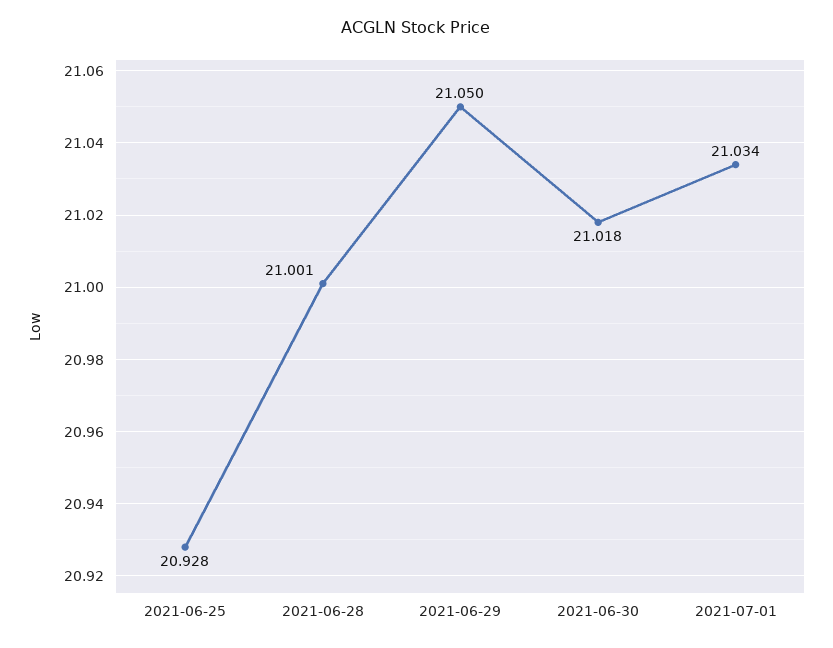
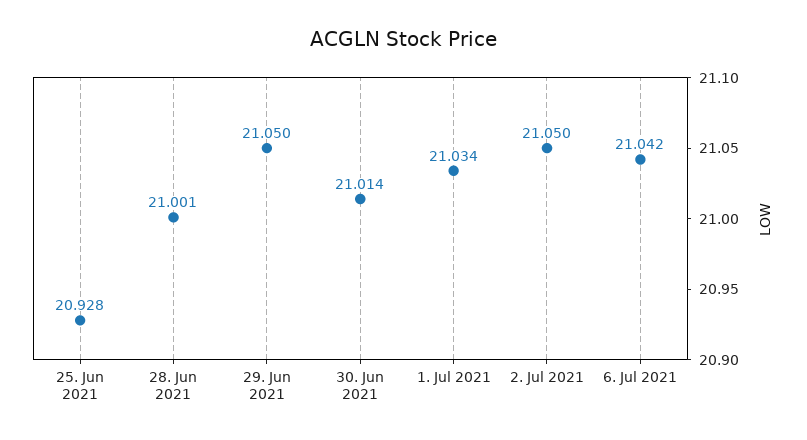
2021-06-30: 21.018 -> 21.014
2. Jul 2021: none -> 21.05
6. Jul 2021: none -> 21.042

